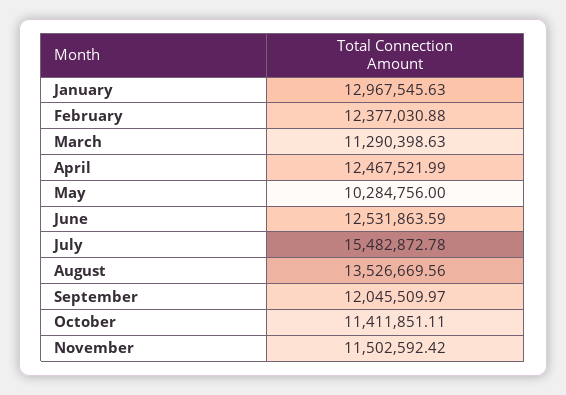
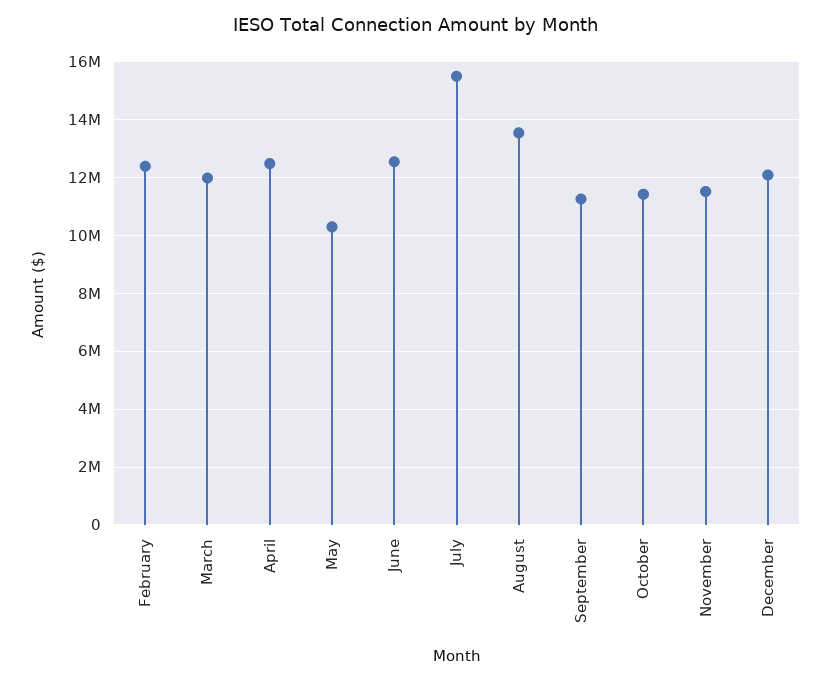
January: 12967545.63 -> none
March: 11290398.63 -> 12000000
September: 12045509.97 -> 11250000
December: none -> 12000000

